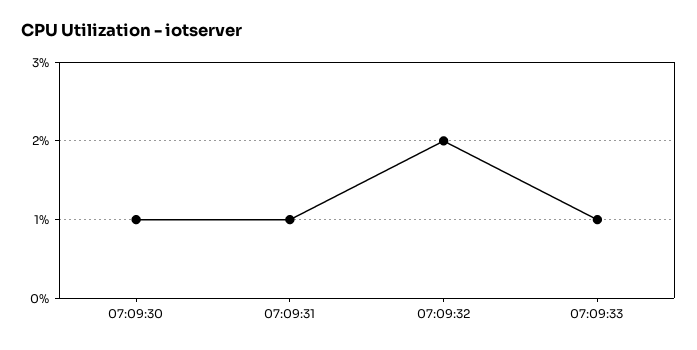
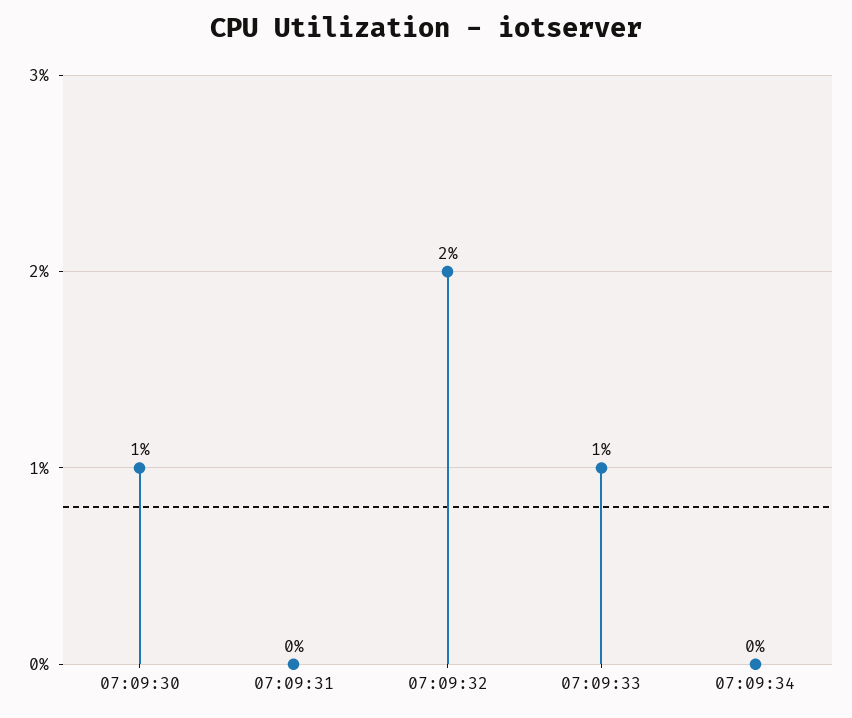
07:09:31: 1 -> 0
07:09:34: none -> 0

